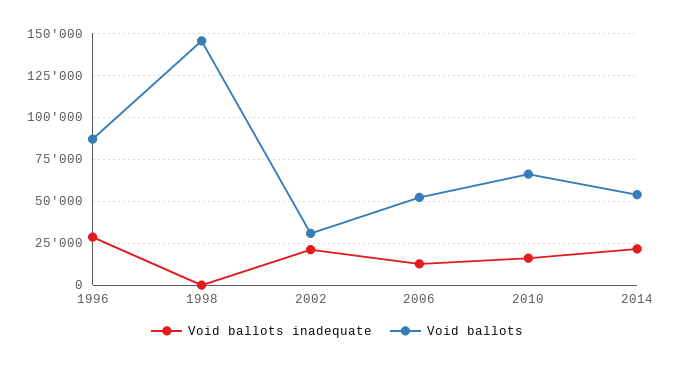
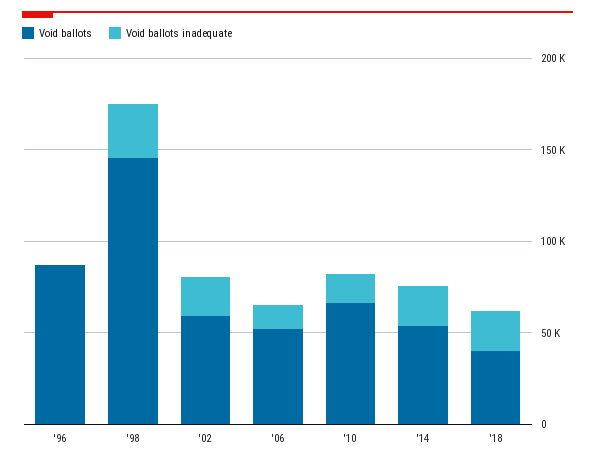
Void ballots inadequate, 1996: 30000 -> 0
Void ballots inadequate, 1998: 0 -> 30000
Void ballots, 2002: 30000 -> 60000
Void ballots, '18: none -> 40000
Void ballots inadequate, '18: none -> 20000

